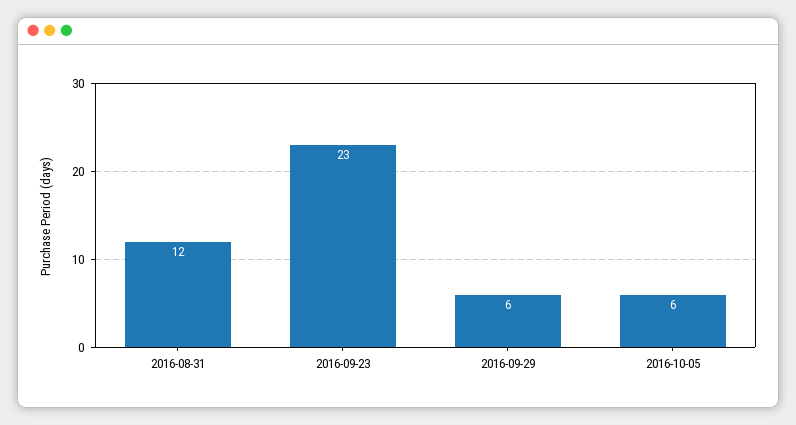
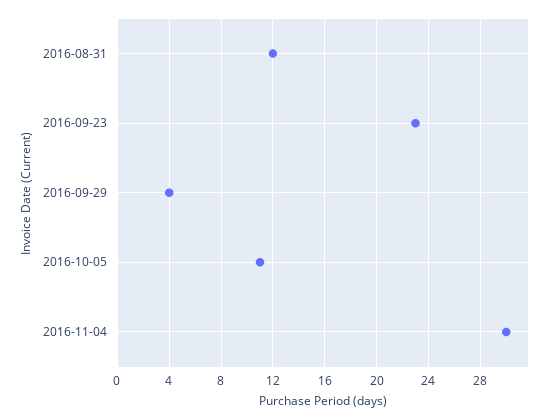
2016-09-29: 6 -> 4
2016-10-05: 6 -> 11
2016-11-04: none -> 30

